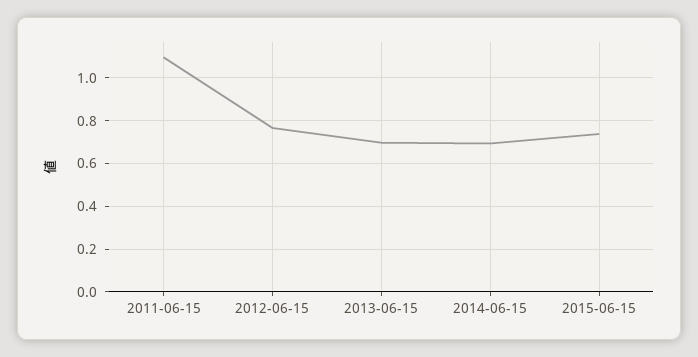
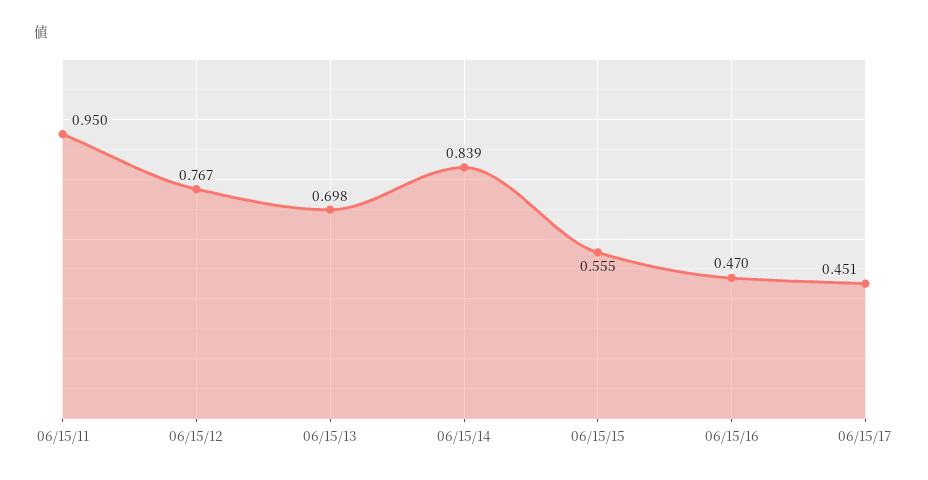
2011-06-15: 1.1 -> 0.95
2014-06-15: 0.7 -> 0.839
2015-06-15: 0.75 -> 0.555
06/15/16: none -> 0.47
06/15/17: none -> 0.451

